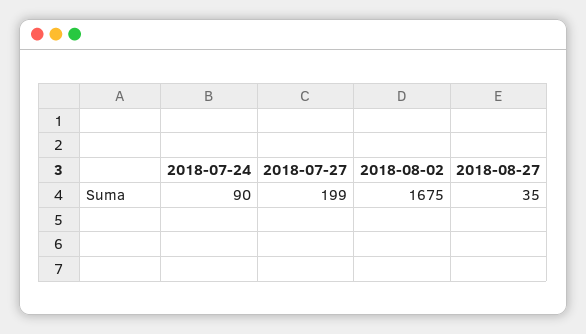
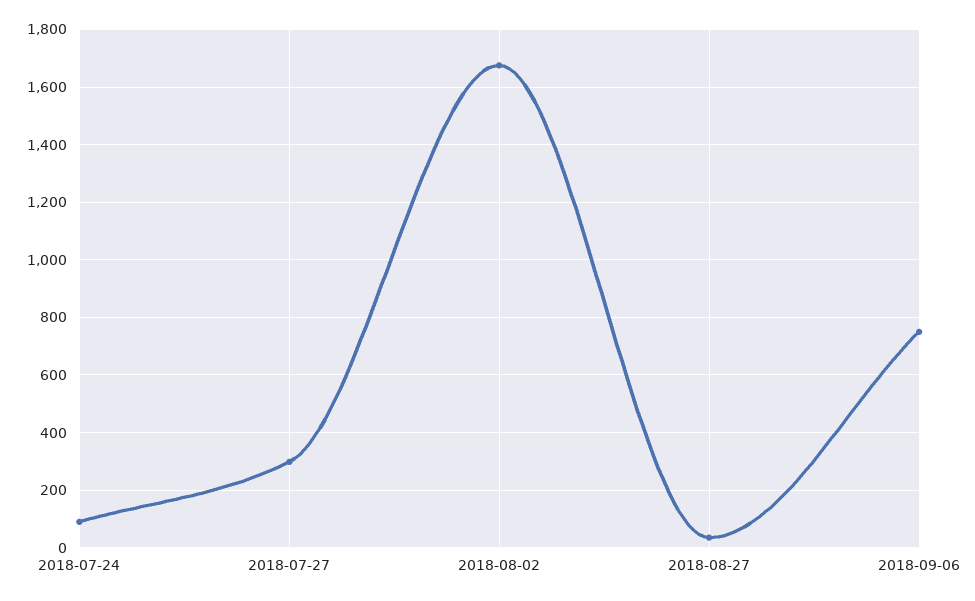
2018-07-27: 199 -> 300
2018-09-06: none -> 750

